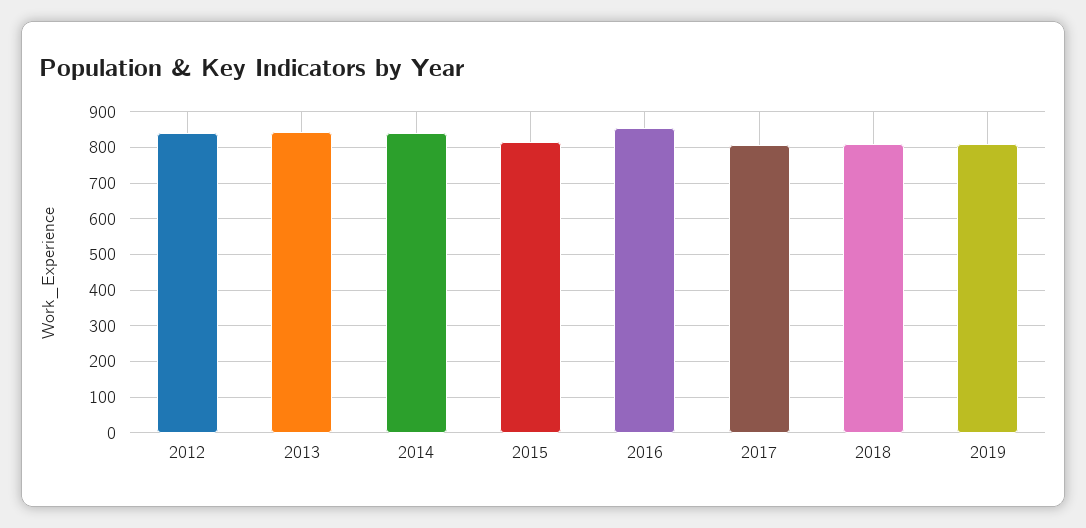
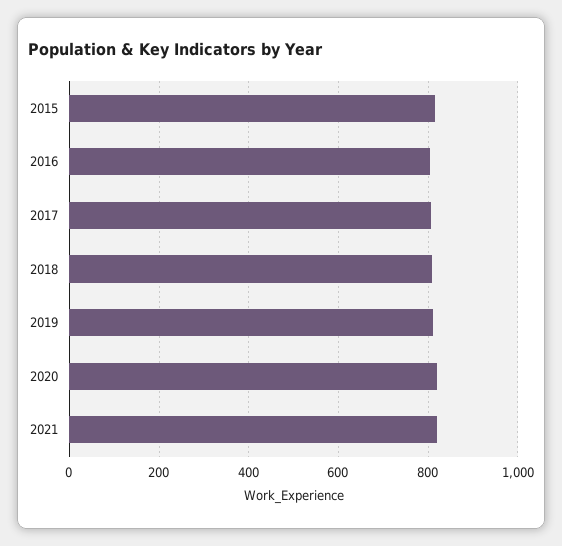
2012: 840 -> none
2013: 840 -> none
2014: 840 -> none
2016: 860 -> 800
2020: none -> 820
2021: none -> 820

